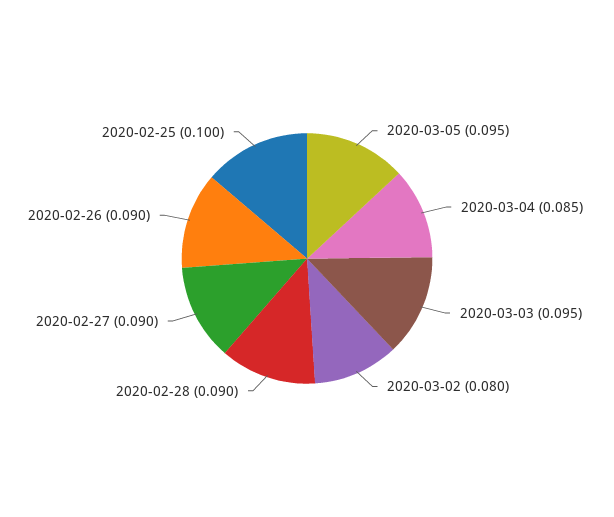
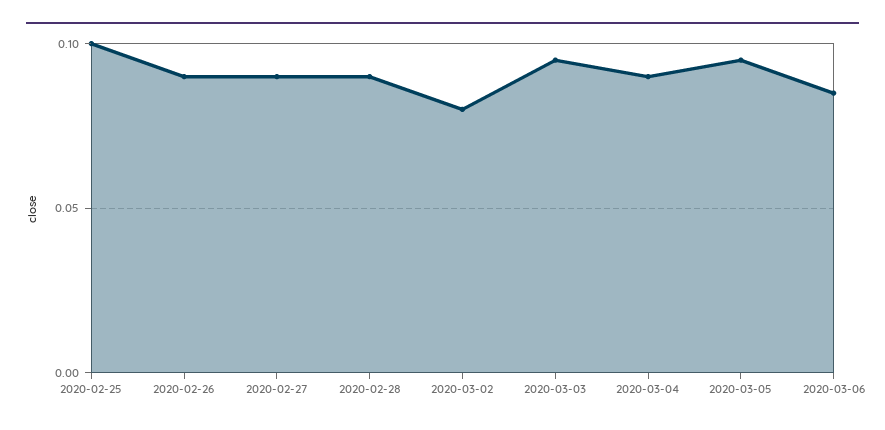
2020-03-04: 0.085 -> 0.09
2020-03-06: none -> 0.085

